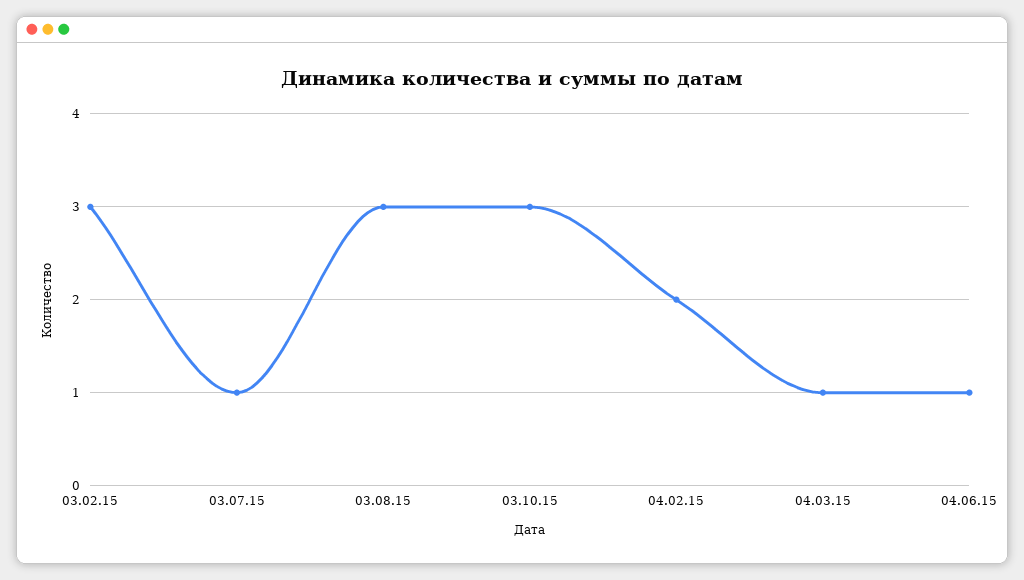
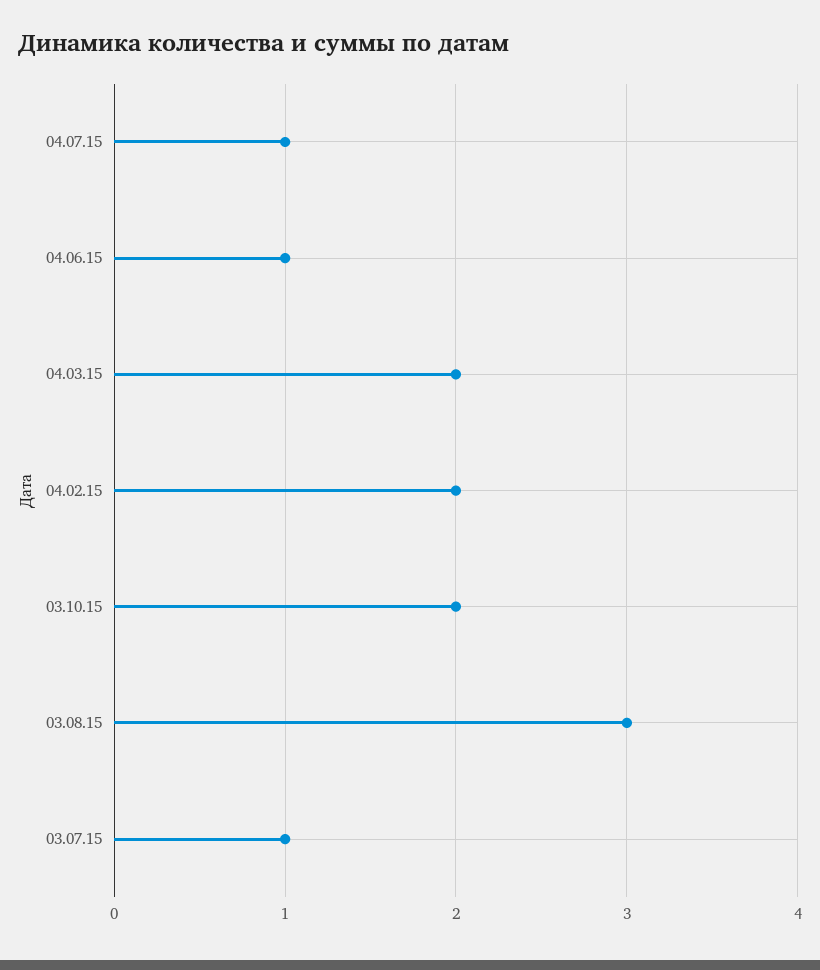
03.02.15: 3 -> none
03.10.15: 3 -> 2
04.03.15: 1 -> 2
04.07.15: none -> 1

